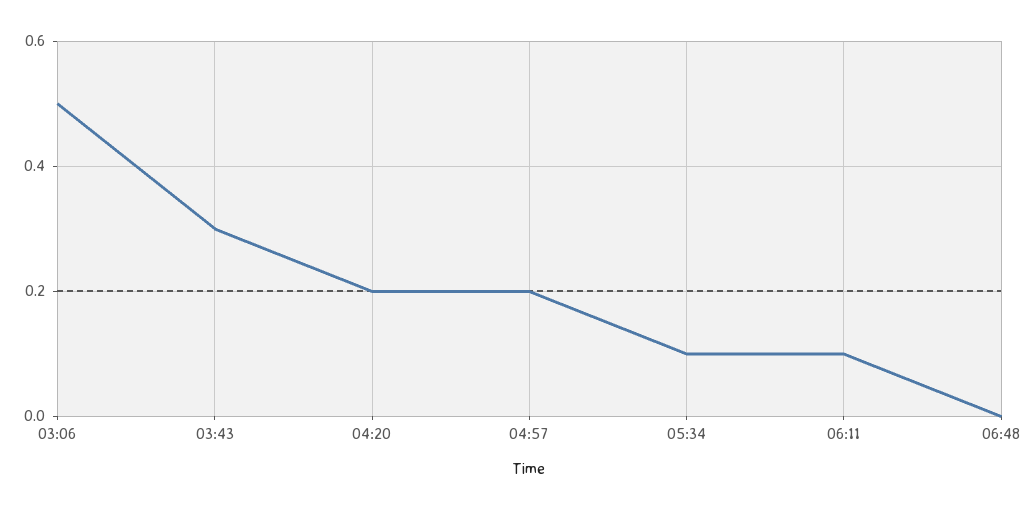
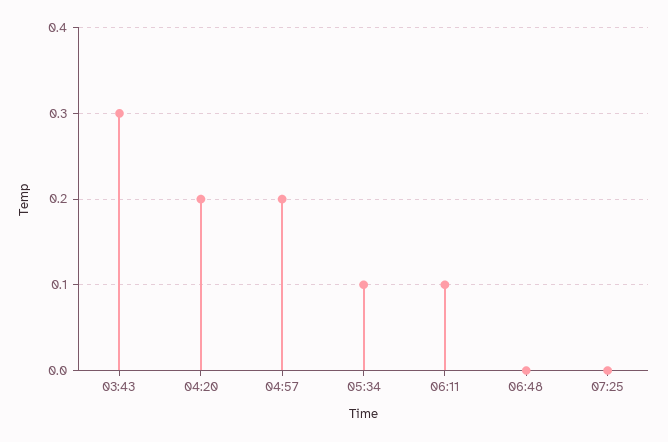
03:06: 0.5 -> none
07:25: none -> 0

